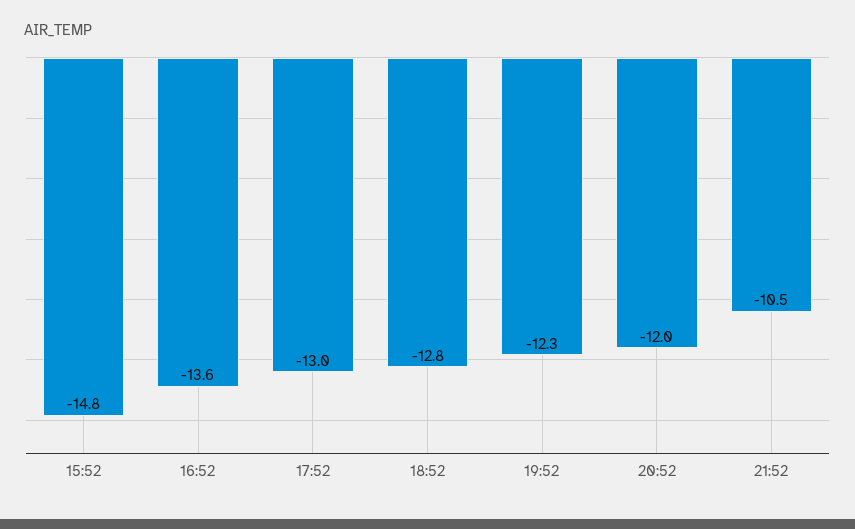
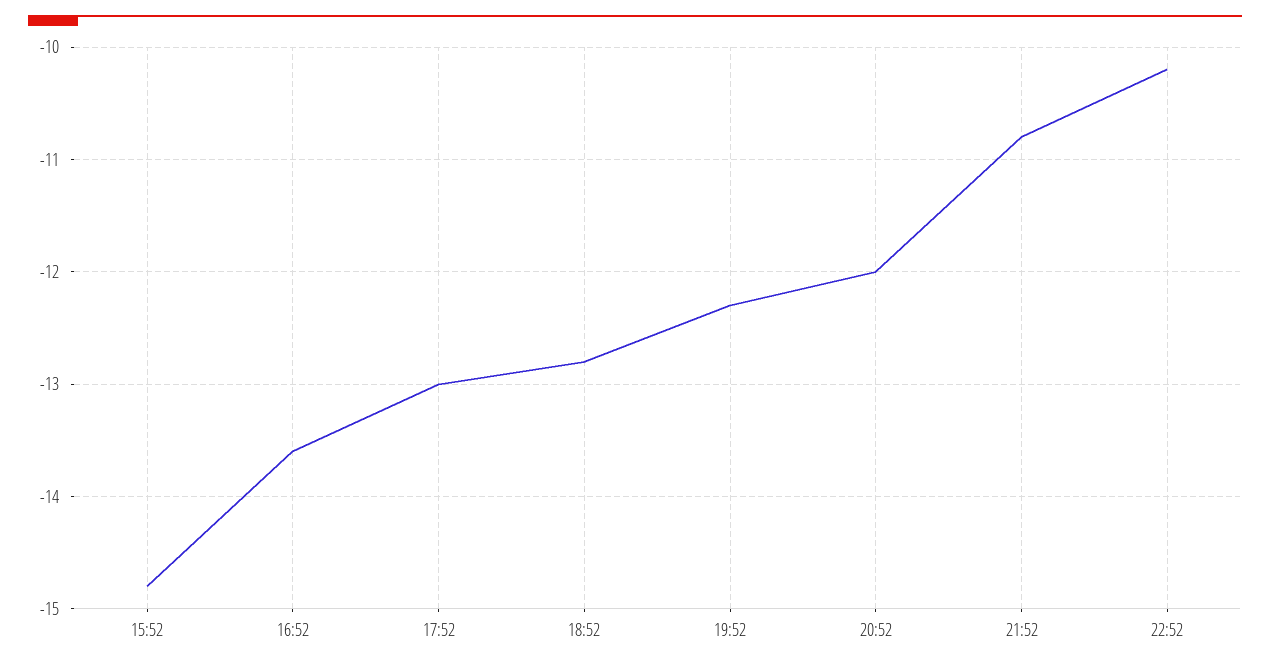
21:52: -10.5 -> -10.8
22:52: none -> -10.2

